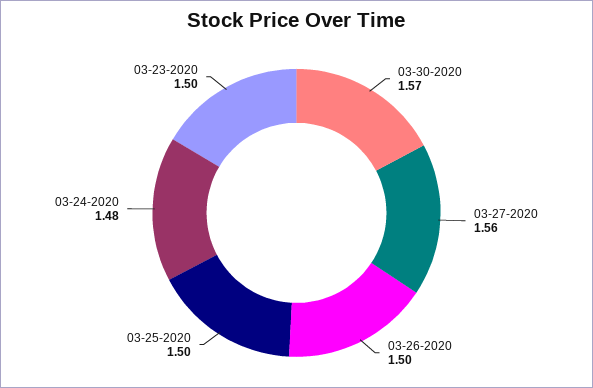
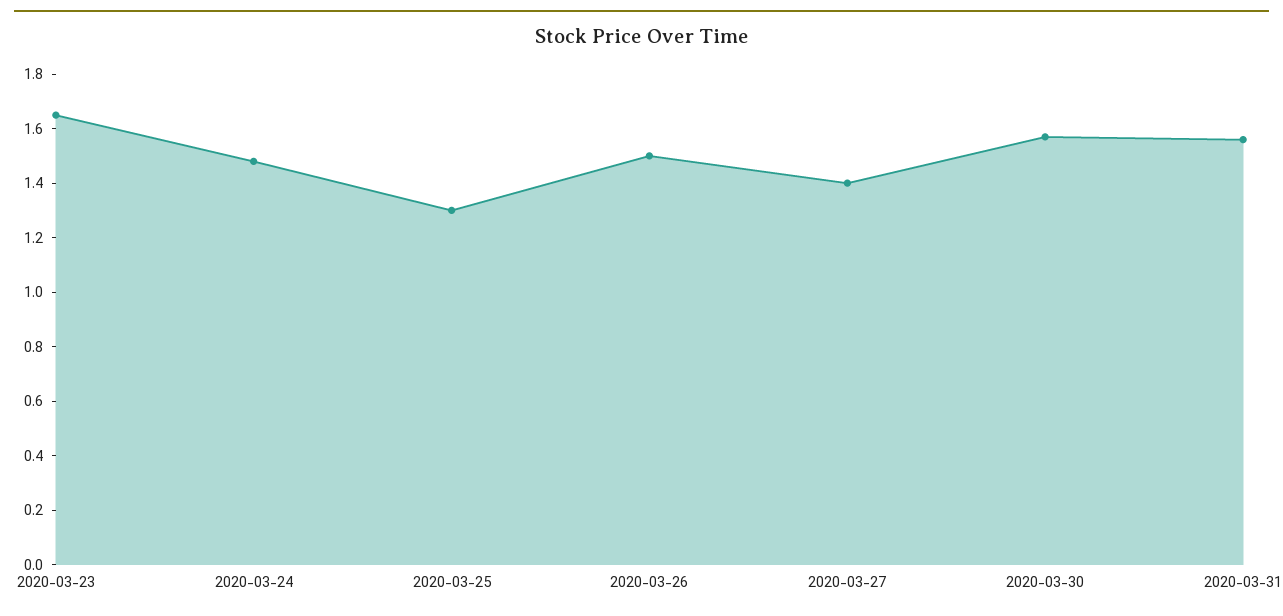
03-27-2020: 1.56 -> 1.4
03-25-2020: 1.5 -> 1.3
03-23-2020: 1.5 -> 1.65
2020-03-31: none -> 1.55

